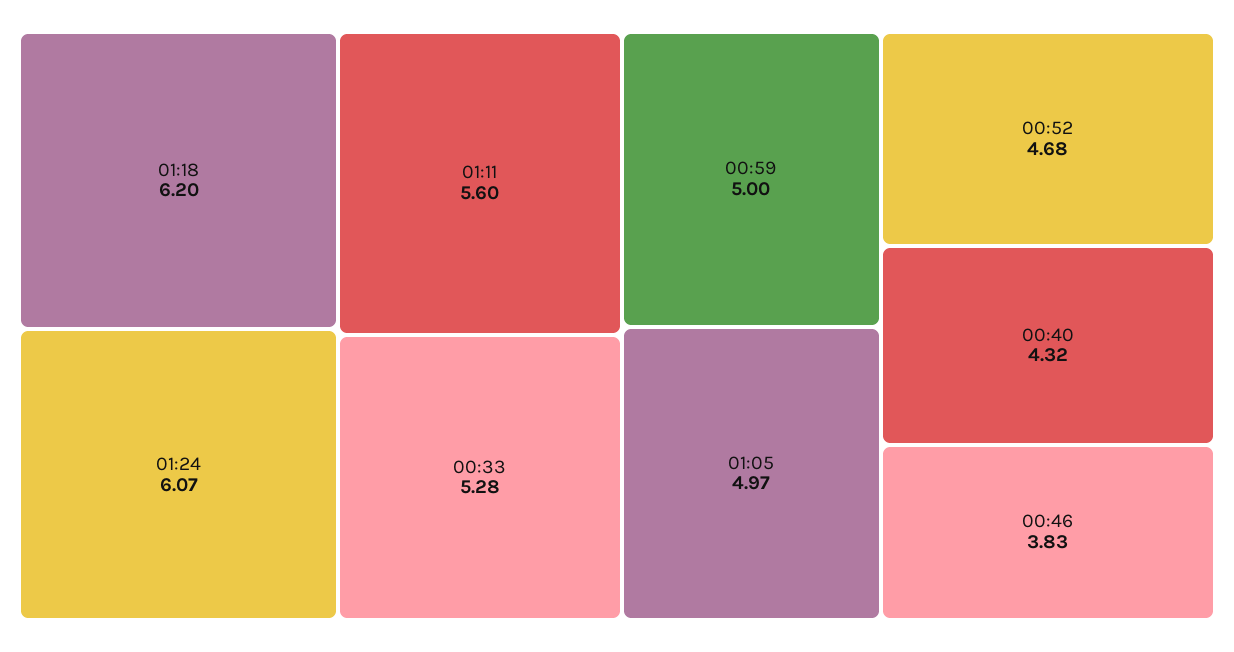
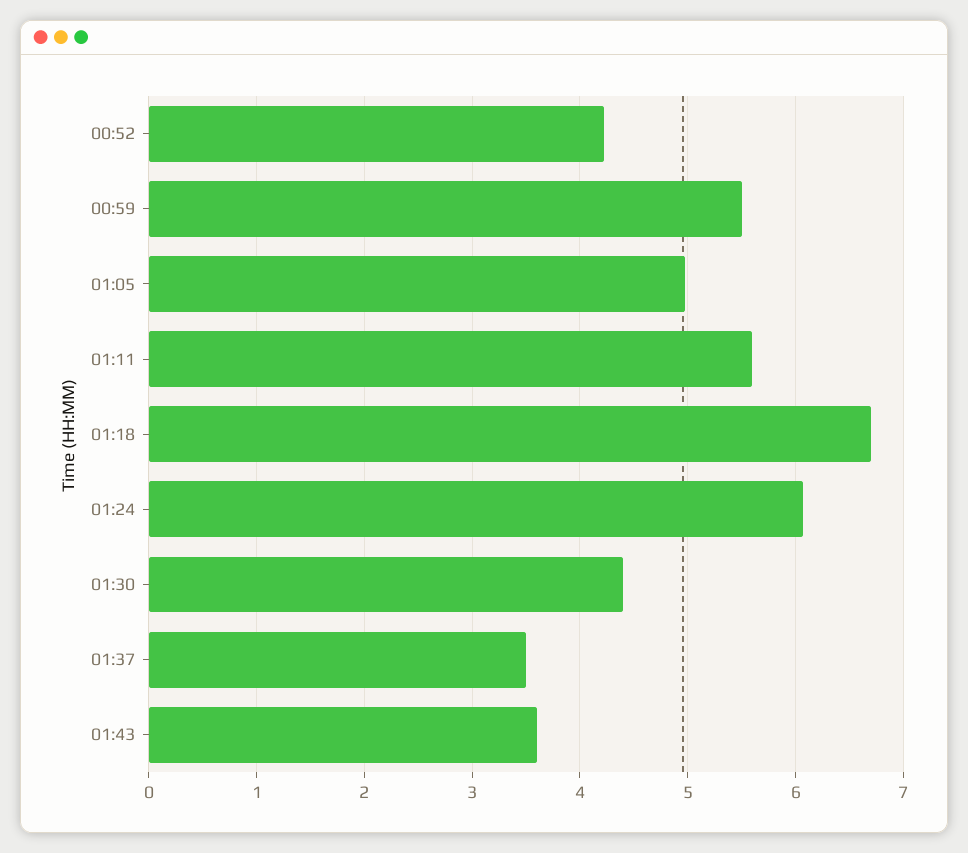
01:18: 6.2 -> 6.7
00:33: 5.28 -> none
00:59: 5 -> 5.5
00:52: 4.68 -> 4.2
00:40: 4.32 -> none
00:46: 3.83 -> none
01:30: none -> 4.4
01:37: none -> 3.5
01:43: none -> 3.6

